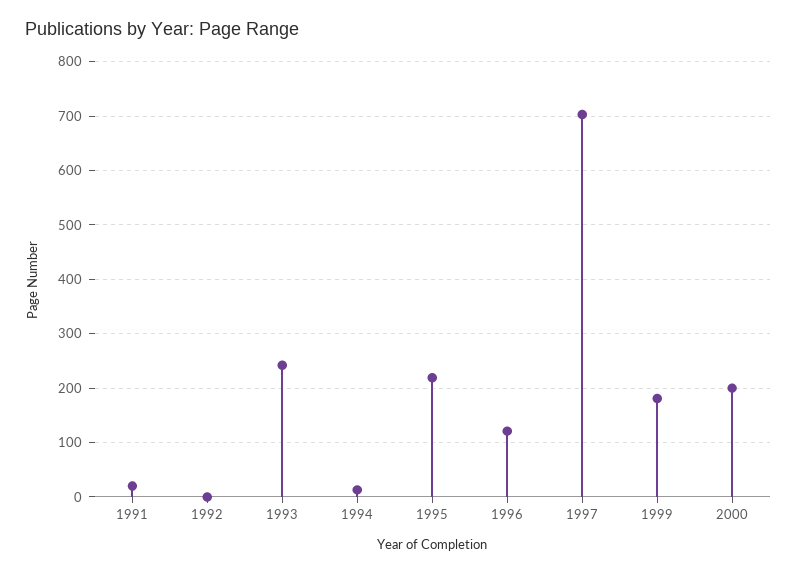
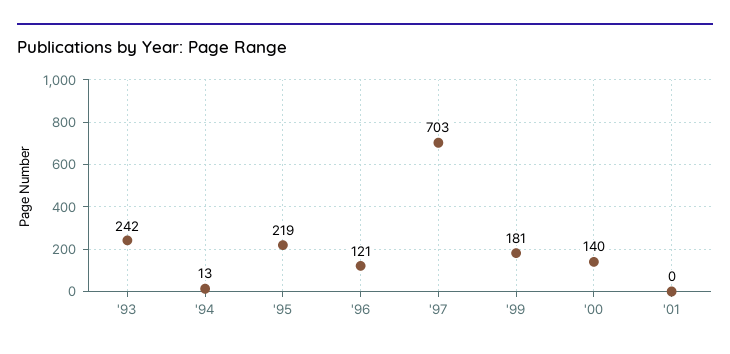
1991: 20 -> none
1992: 0 -> none
2000: 200 -> 140
'01: none -> 0

